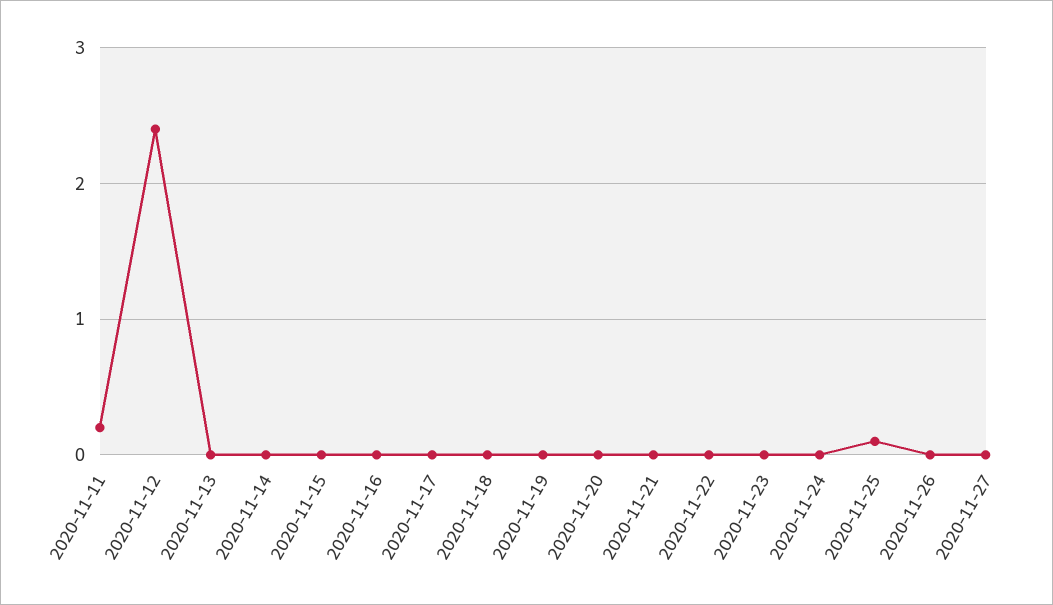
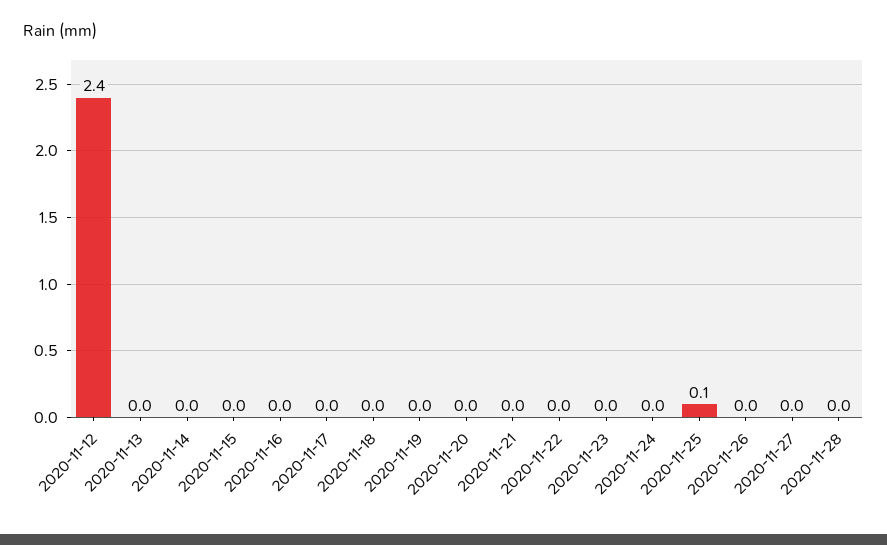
2020-11-11: 0.2 -> none
2020-11-28: none -> 0

